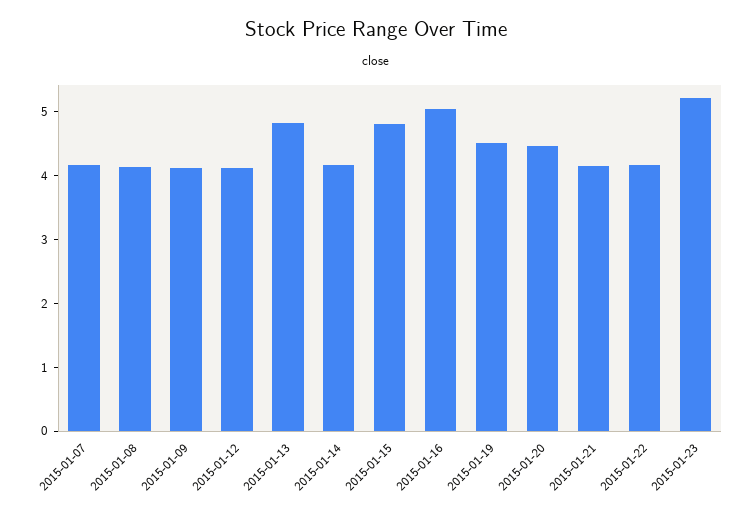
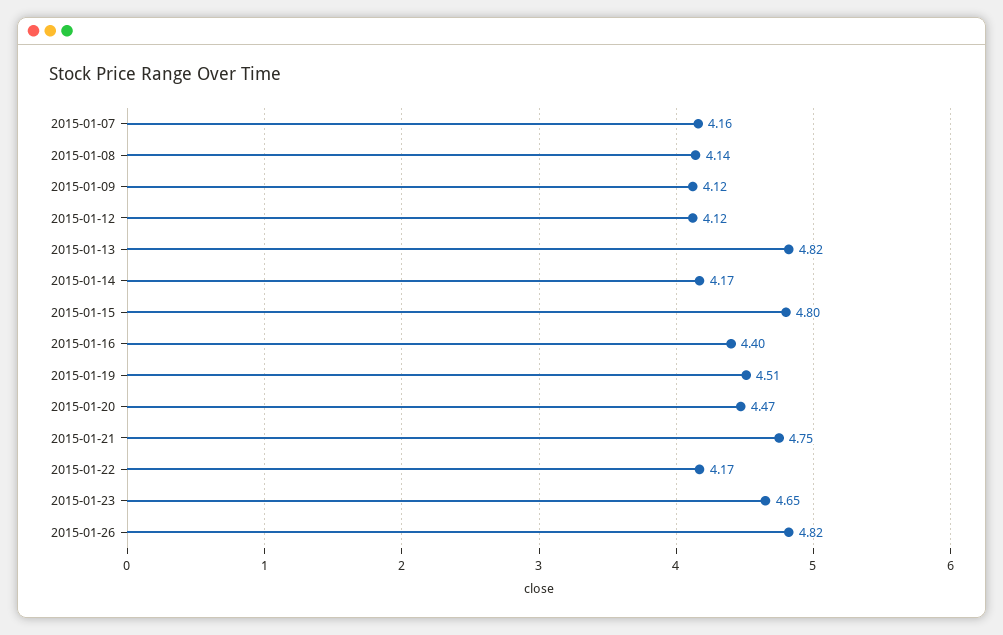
2015-01-16: 5 -> 4.4
2015-01-21: 4.2 -> 4.75
2015-01-23: 5.2 -> 4.65
2015-01-26: none -> 4.82

